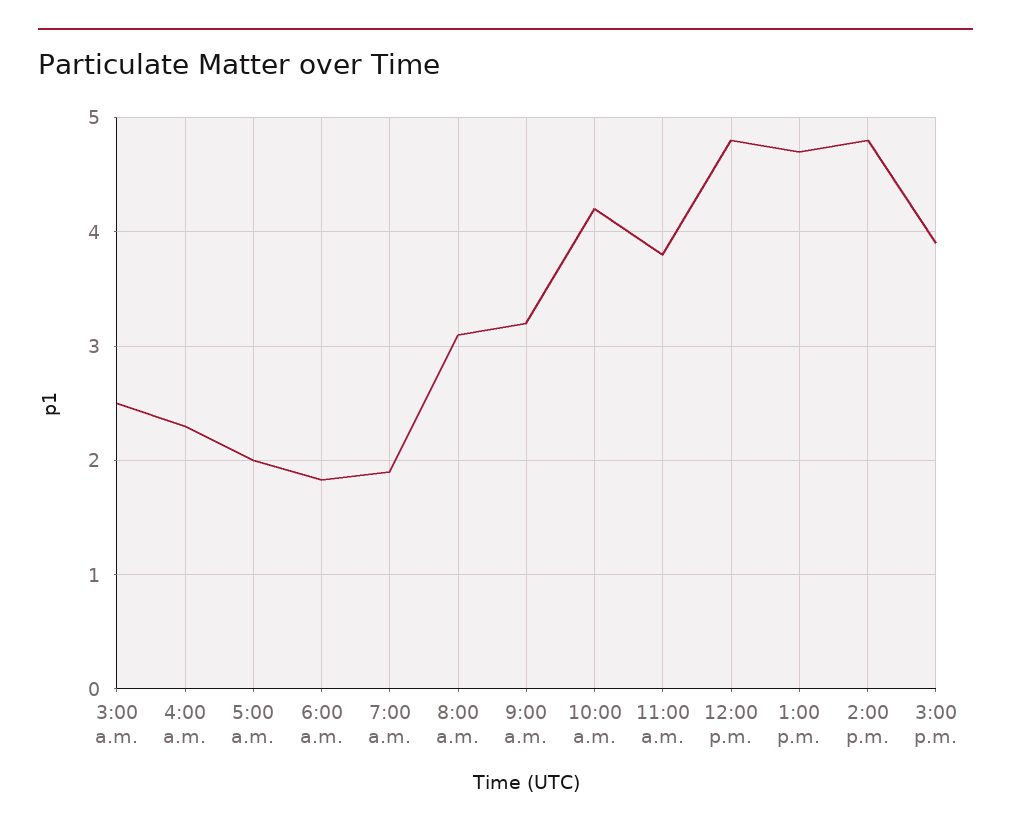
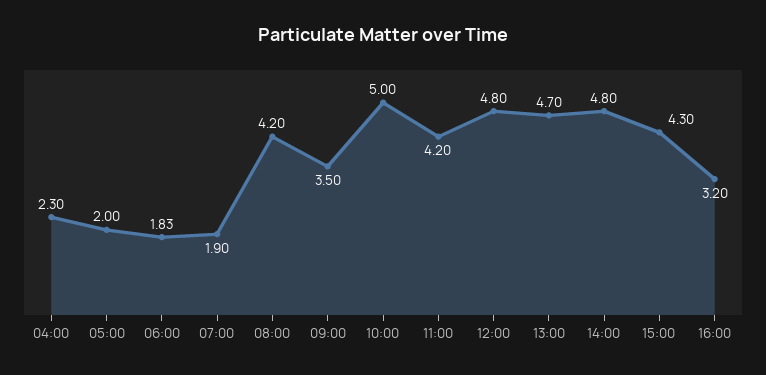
3:00 a.m.: 2.5 -> none
8:00 a.m.: 3.1 -> 4.2
9:00 a.m.: 3.2 -> 3.5
10:00 a.m.: 4.2 -> 5
11:00 a.m.: 3.8 -> 4.2
3:00 p.m.: 3.9 -> 4.3
16:00: none -> 3.2

